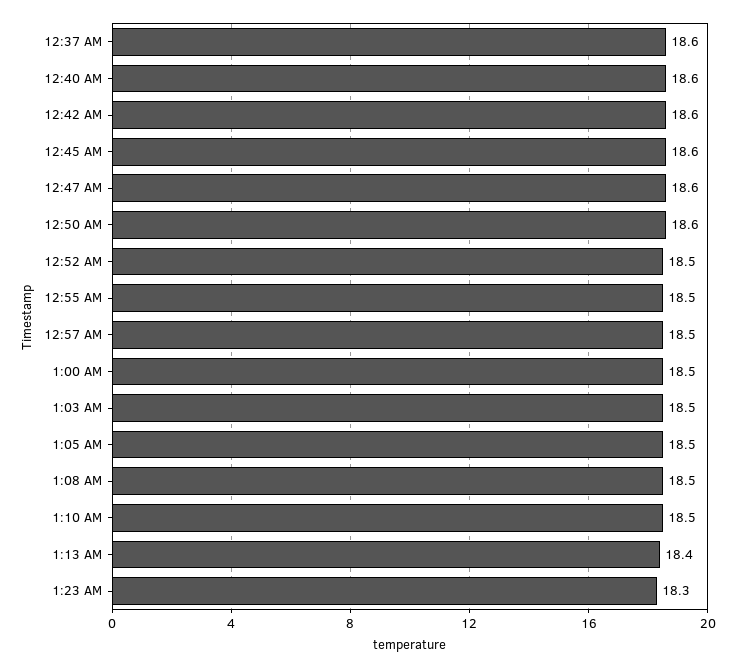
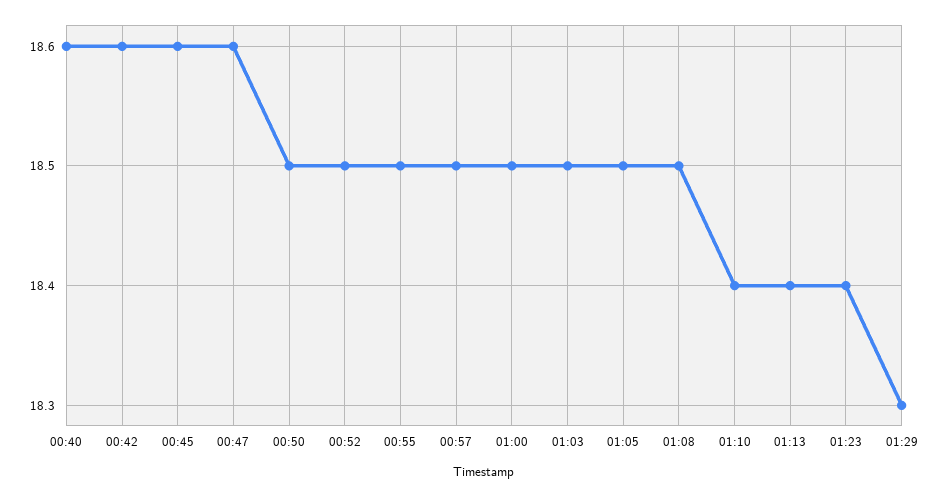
12:37 AM: 18.6 -> none
12:50 AM: 18.6 -> 18.5
1:10 AM: 18.5 -> 18.4
1:23 AM: 18.3 -> 18.4
01:29: none -> 18.3

